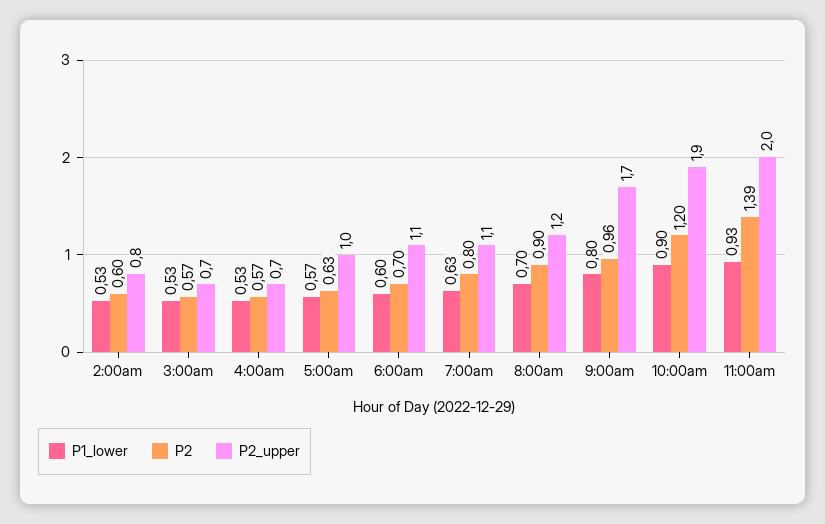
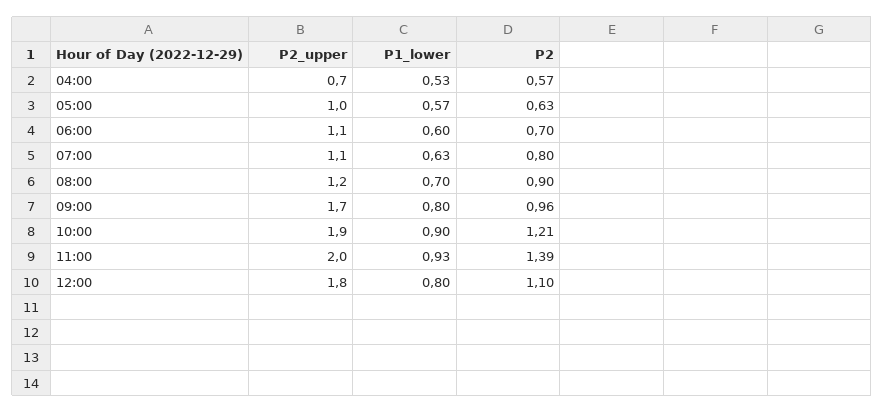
P1_lower, 2:00am: 0.53 -> none
P2, 2:00am: 0.6 -> none
P2_upper, 2:00am: 0.8 -> none
P1_lower, 3:00am: 0.53 -> none
P2, 3:00am: 0.57 -> none
P2_upper, 3:00am: 0.7 -> none
P2, 10:00am: 1.2 -> 1.21
P2_upper, 12:00: none -> 1.8
P1_lower, 12:00: none -> 0.8
P2, 12:00: none -> 1.1

